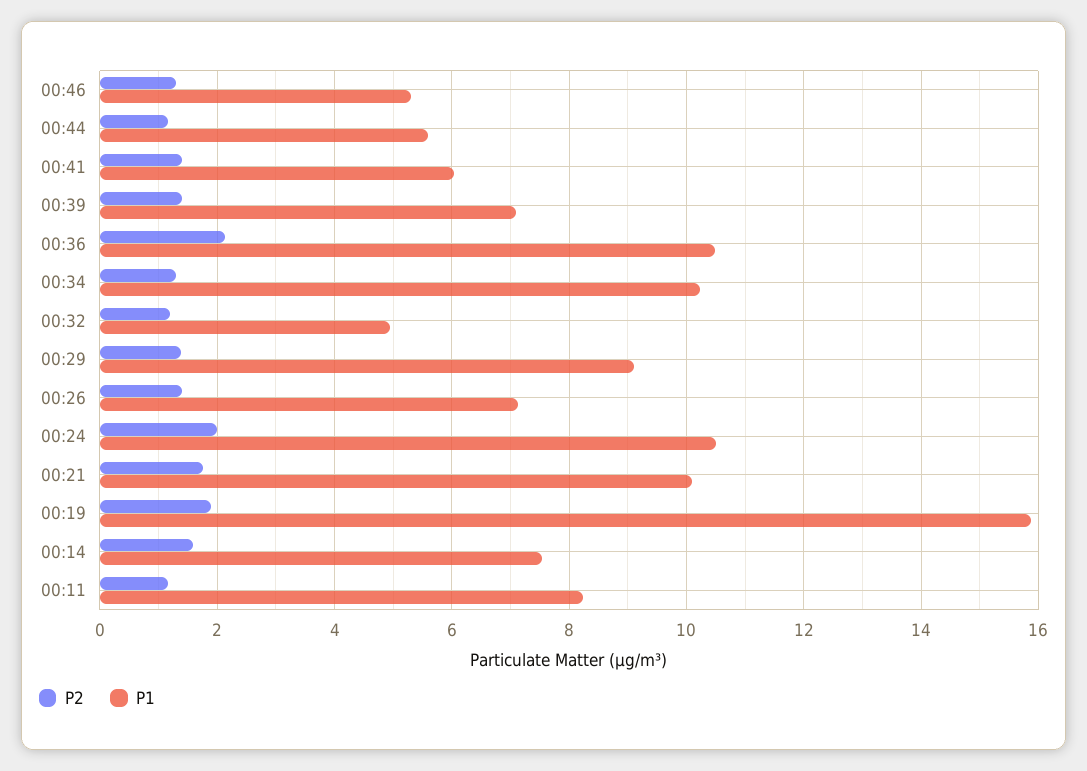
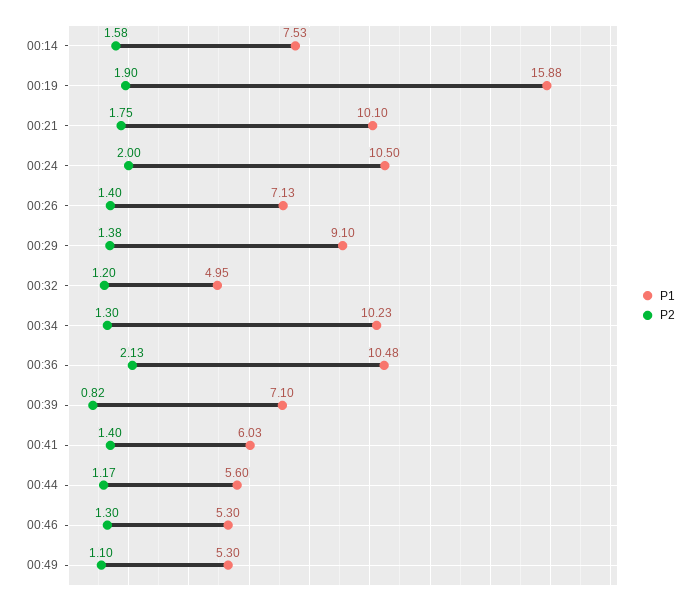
P2, 00:39: 1.4 -> 0.82
P2, 00:11: 1.2 -> none
P1, 00:11: 8.2 -> none
P1, 00:49: none -> 5.3
P2, 00:49: none -> 1.1

